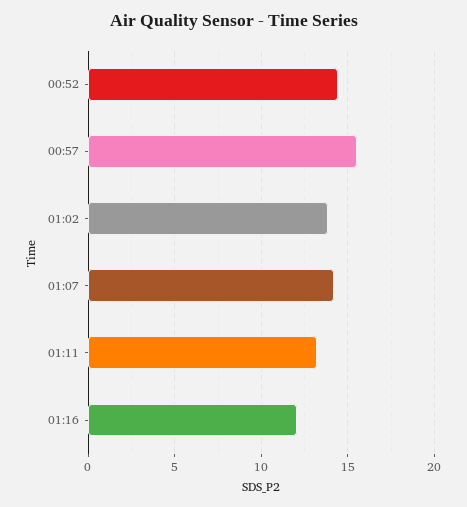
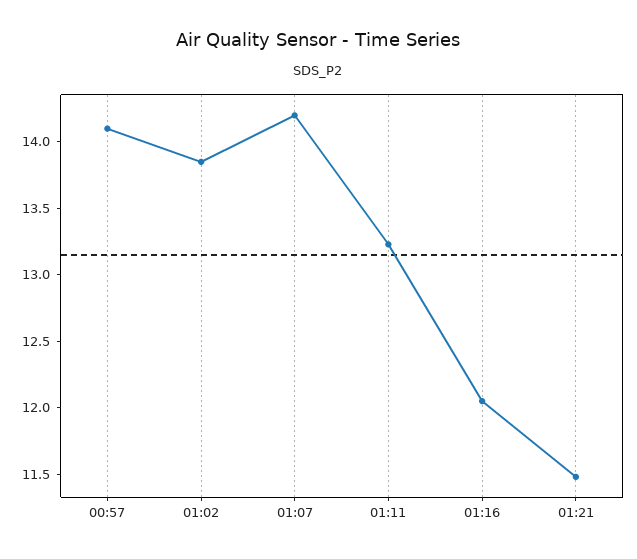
00:52: 14.5 -> none
00:57: 15.5 -> 14.1
01:21: none -> 11.5

